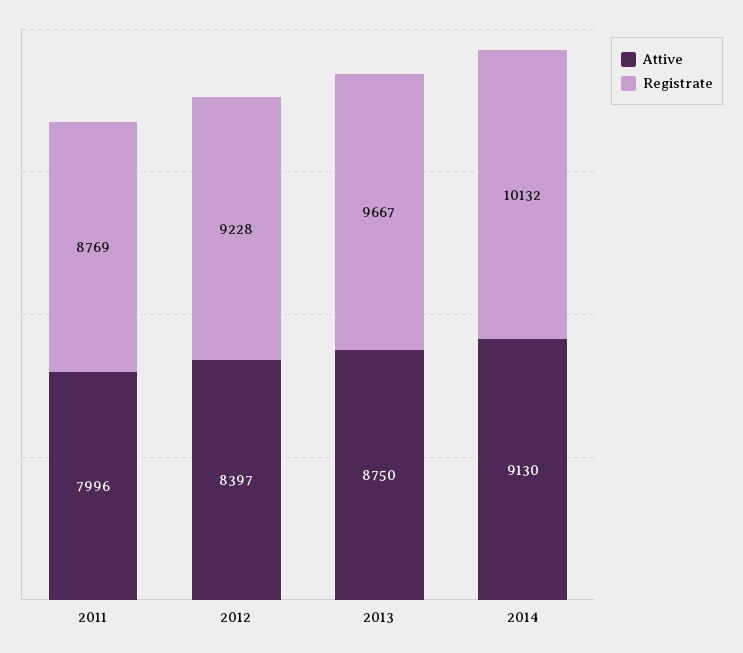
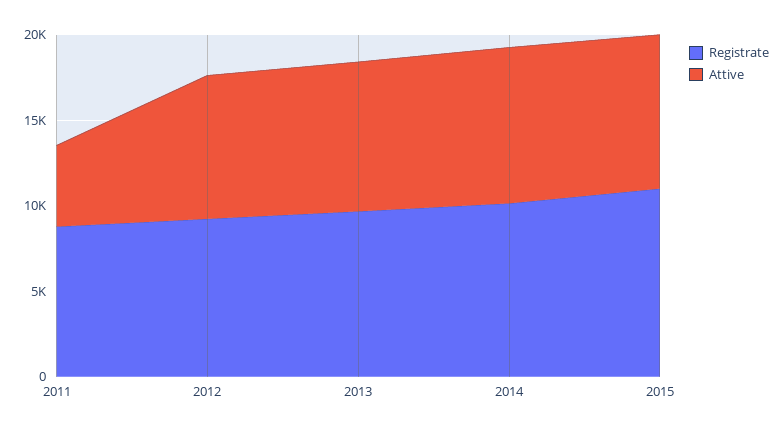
Attive, 2011: 7996 -> 5000
Registrate, 2015: none -> 11000
Attive, 2015: none -> 9000

